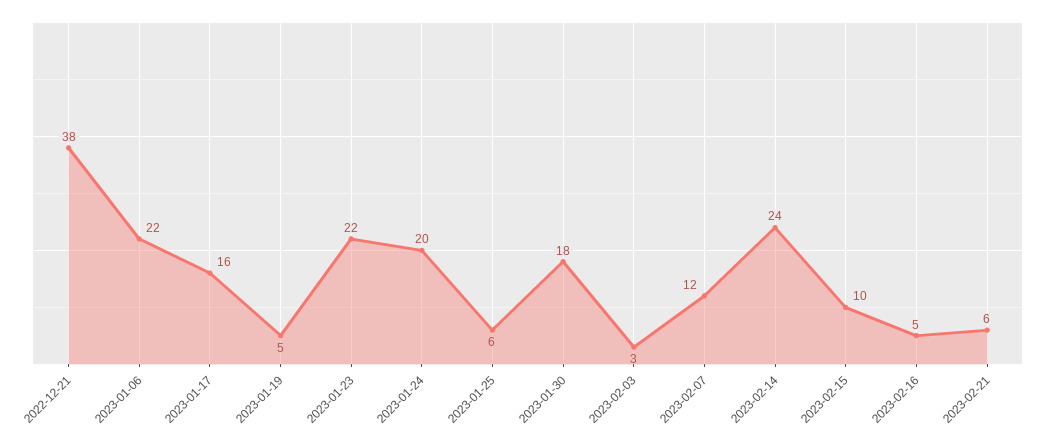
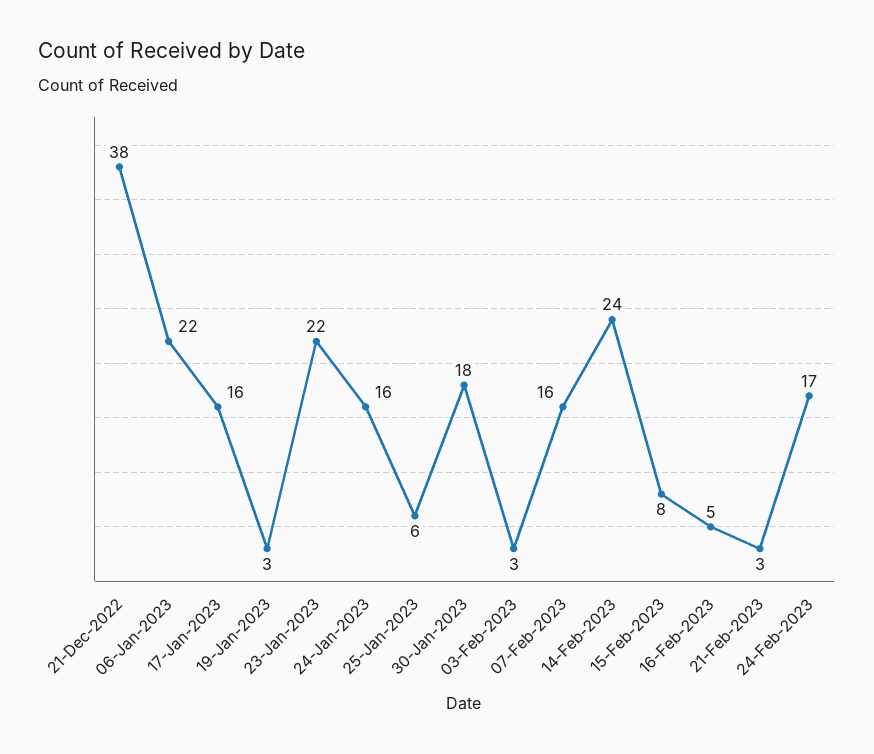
2023-01-19: 5 -> 3
2023-01-24: 20 -> 16
2023-02-07: 12 -> 16
2023-02-15: 10 -> 8
2023-02-21: 6 -> 3
24-Feb-2023: none -> 17

